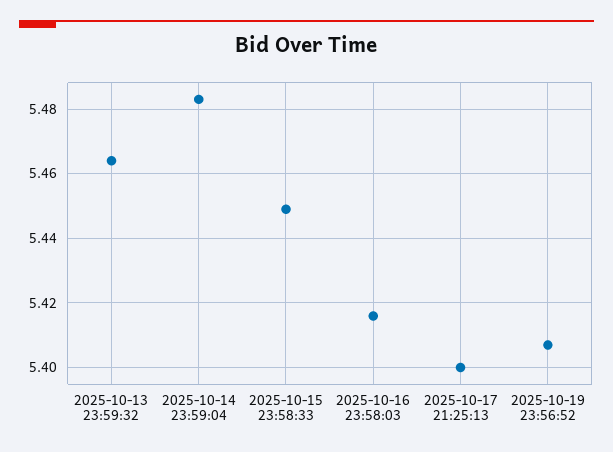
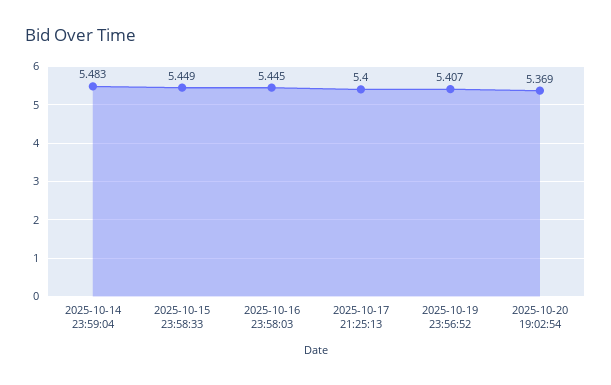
2025-10-13 23:59:32: 5.465 -> none
2025-10-16 23:58:03: 5.415 -> 5.445
2025-10-20 19:02:54: none -> 5.369

